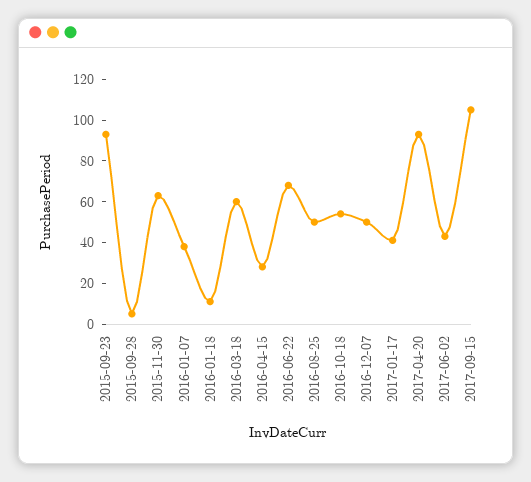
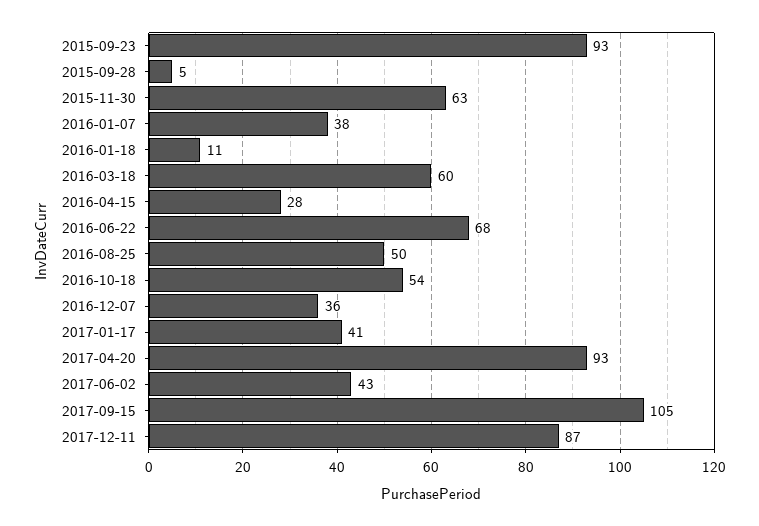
2016-12-07: 50 -> 36
2017-12-11: none -> 87

